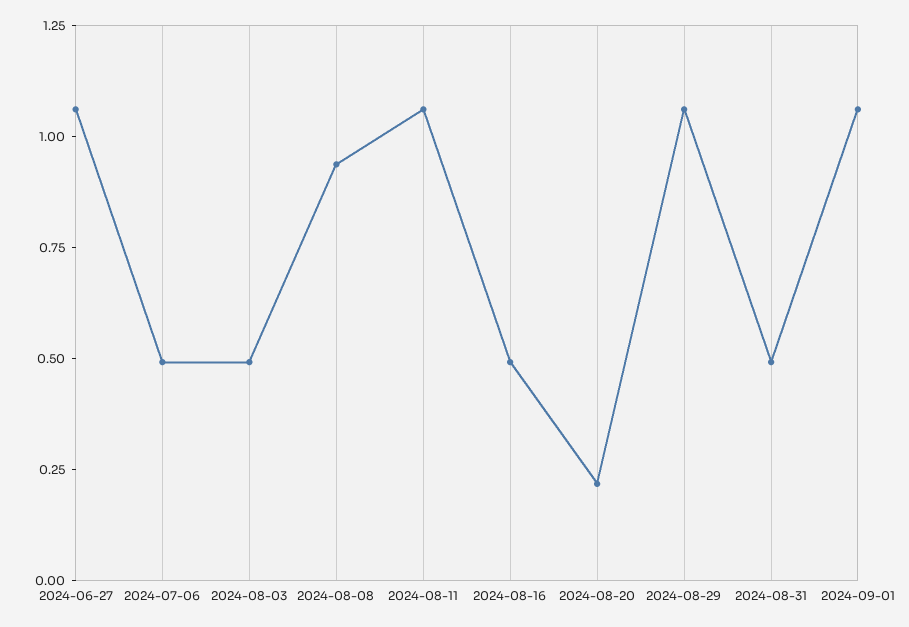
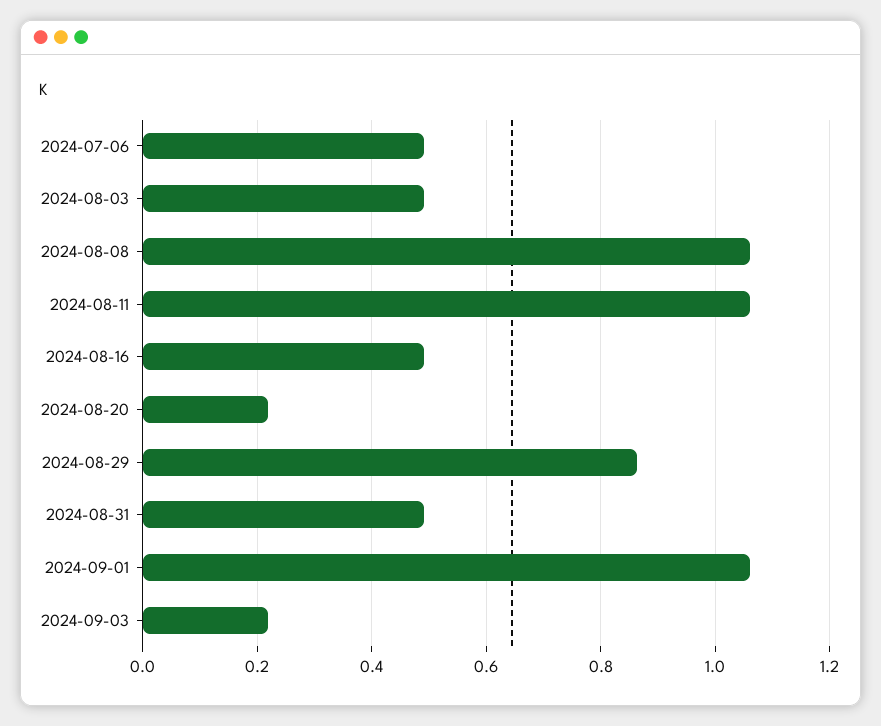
2024-06-27: 1.05 -> none
2024-08-08: 0.95 -> 1.06
2024-08-29: 1.05 -> 0.86
2024-09-03: none -> 0.22

